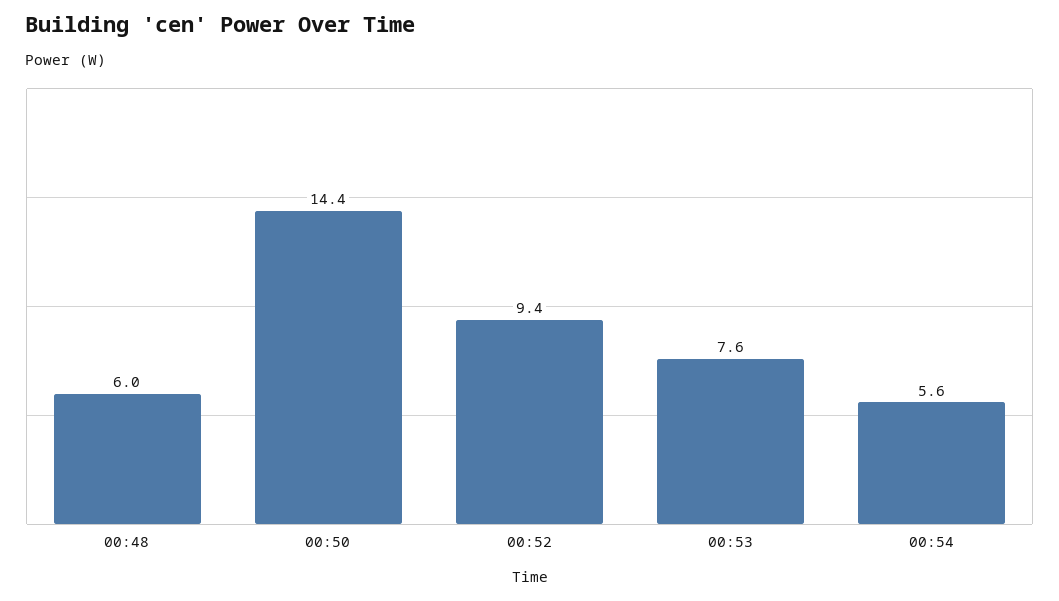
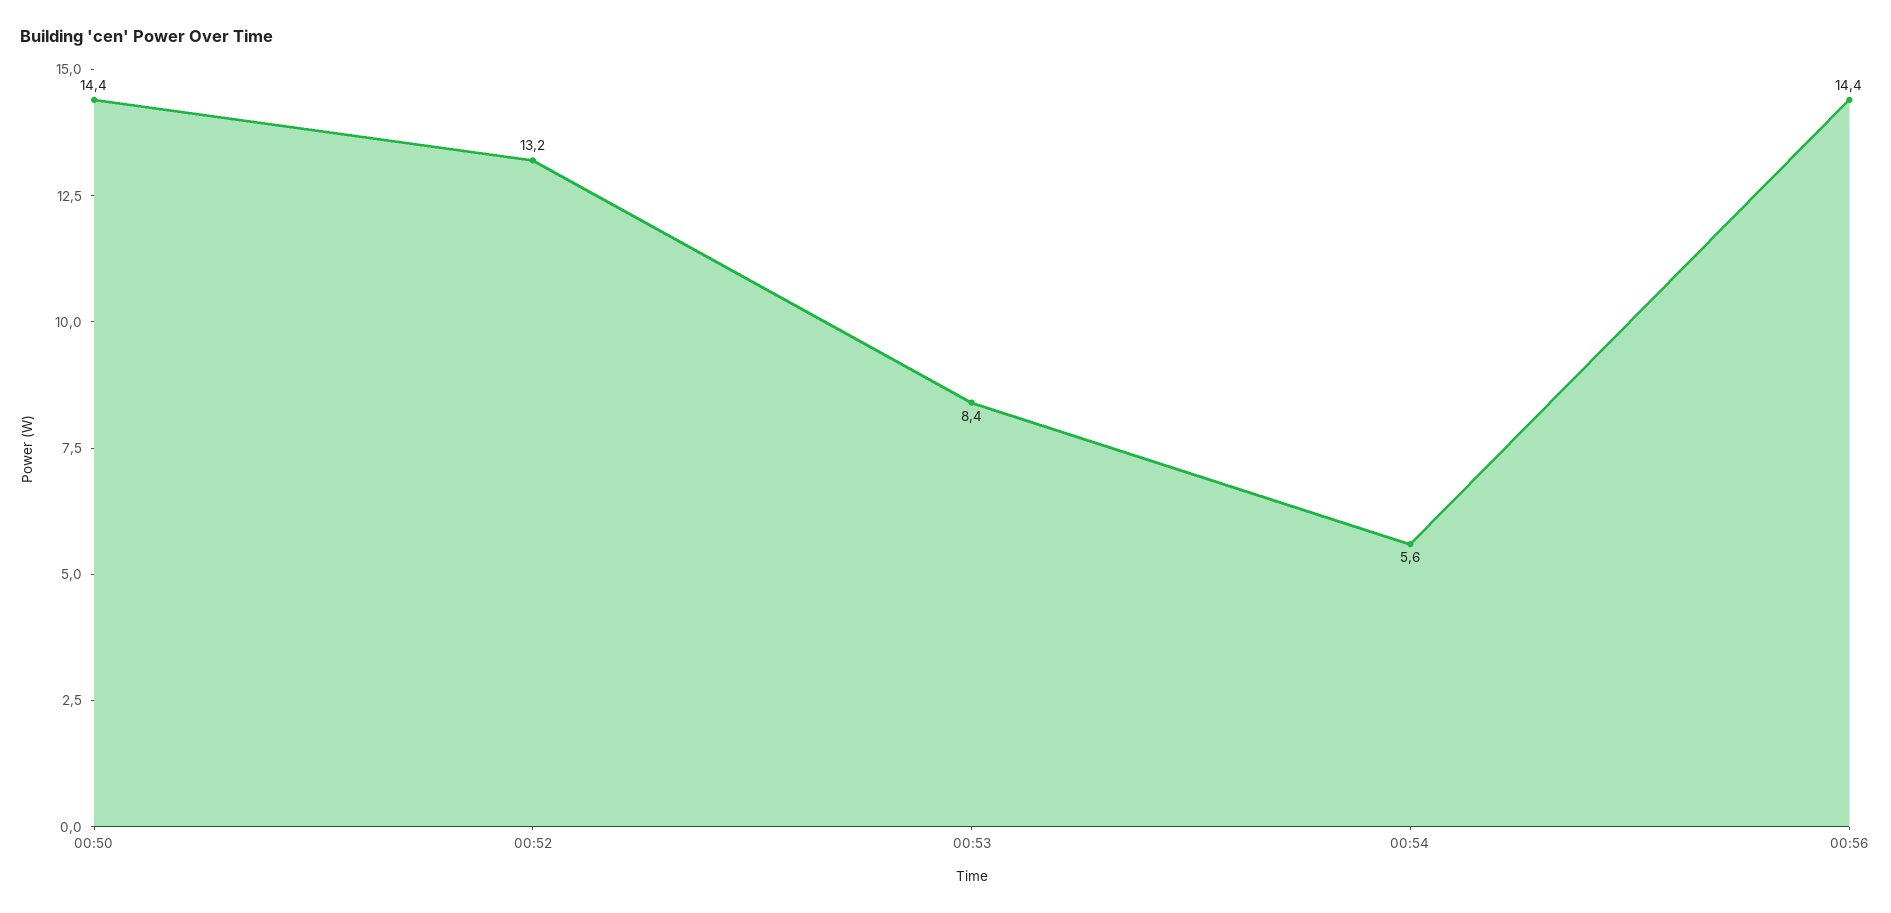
00:48: 6 -> none
00:52: 9.4 -> 13.2
00:53: 7.6 -> 8.4
00:56: none -> 14.4

